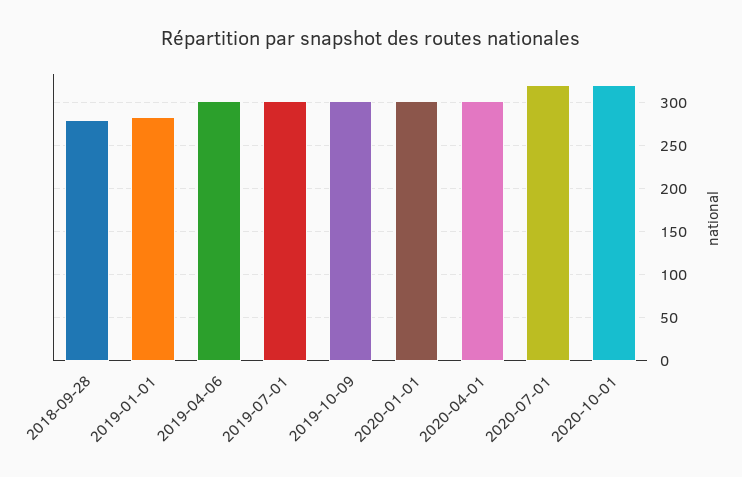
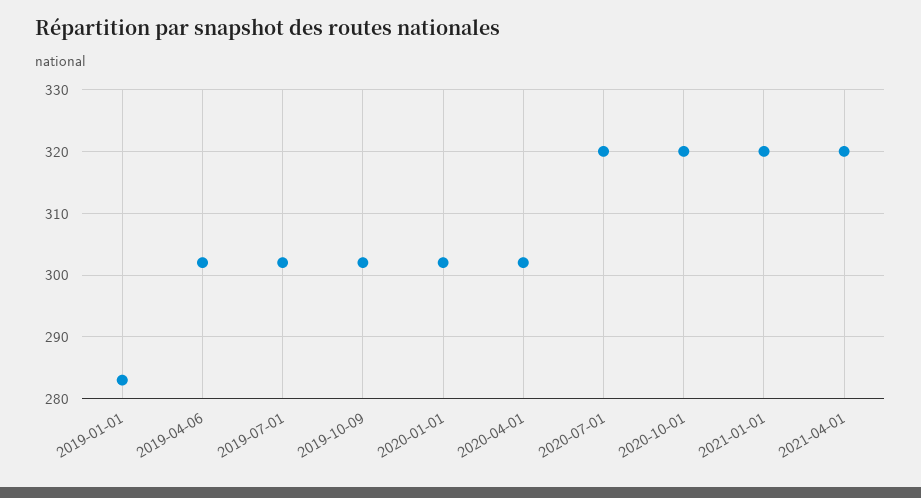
2018-09-28: 280 -> none
2021-01-01: none -> 320
2021-04-01: none -> 320

